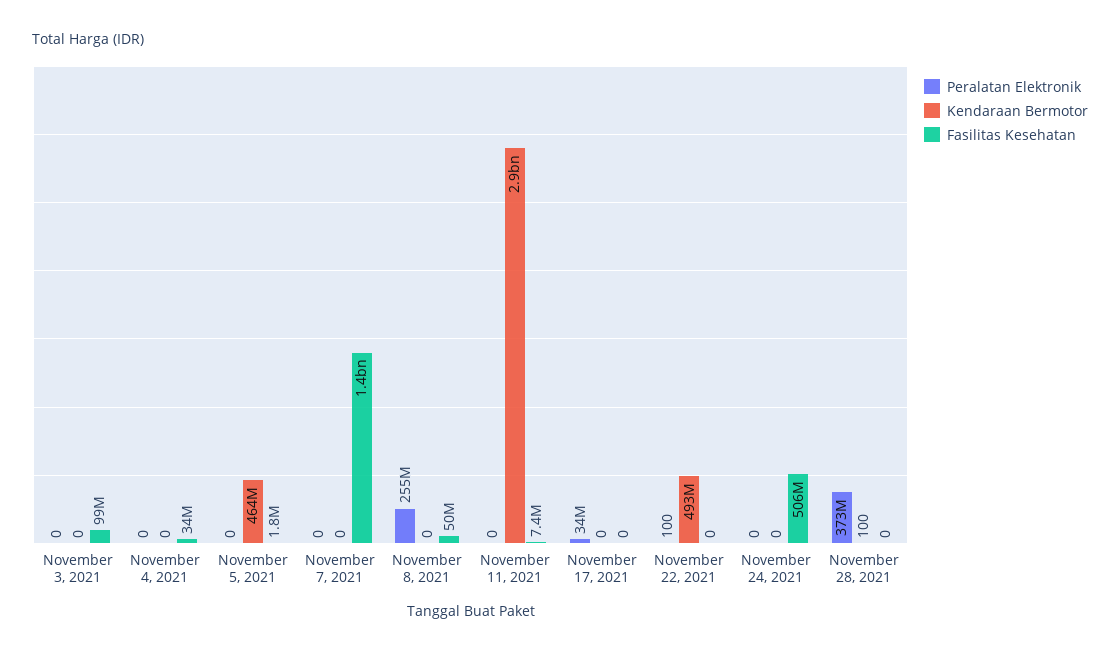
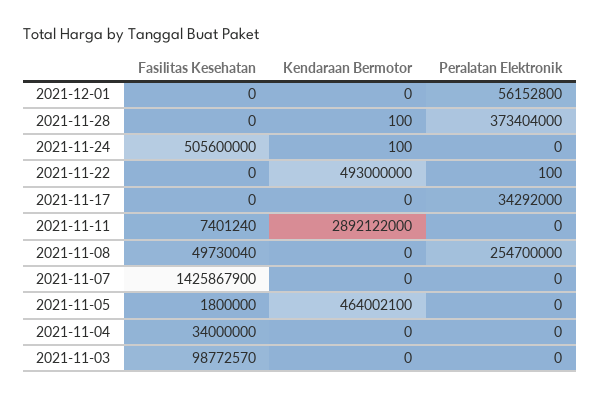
Kendaraan Bermotor, November 24, 2021: 0 -> 100
Fasilitas Kesehatan, 2021-12-01: none -> 0
Kendaraan Bermotor, 2021-12-01: none -> 0
Peralatan Elektronik, 2021-12-01: none -> 56152800

